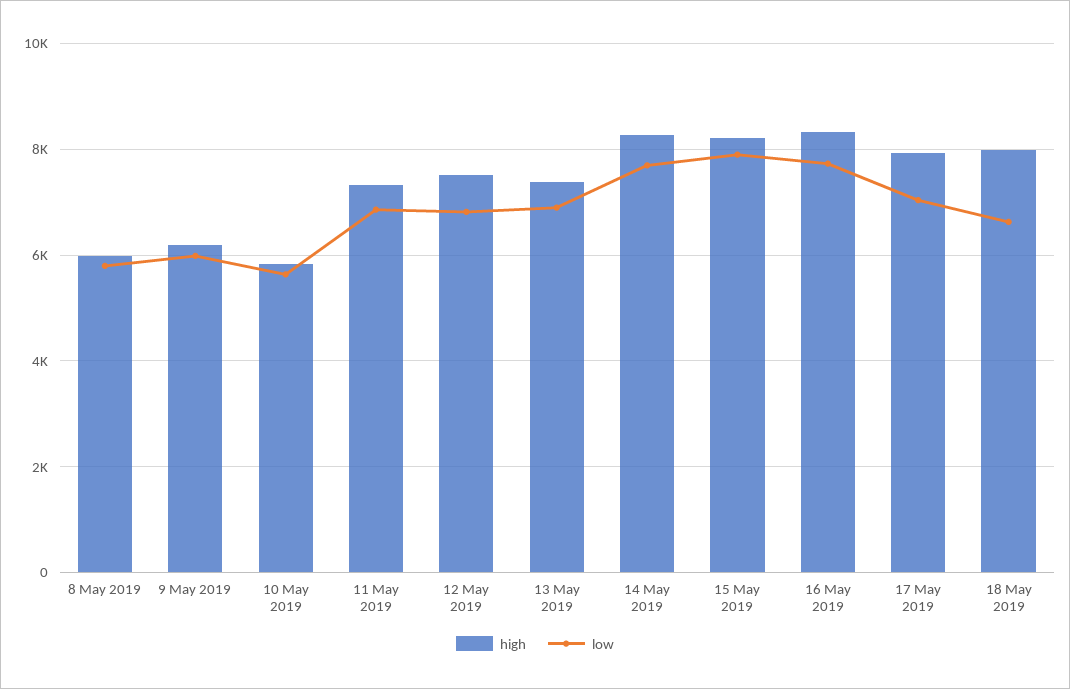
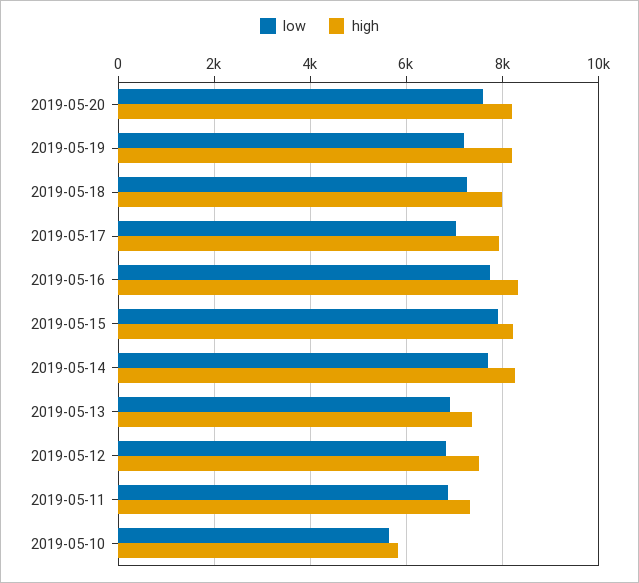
high, 8 May 2019: 6000 -> none
low, 8 May 2019: 5800 -> none
high, 9 May 2019: 6200 -> none
low, 9 May 2019: 6000 -> none
low, 18 May 2019: 6600 -> 7200
low, 2019-05-20: none -> 7600
high, 2019-05-20: none -> 8200
low, 2019-05-19: none -> 7200
high, 2019-05-19: none -> 8200

